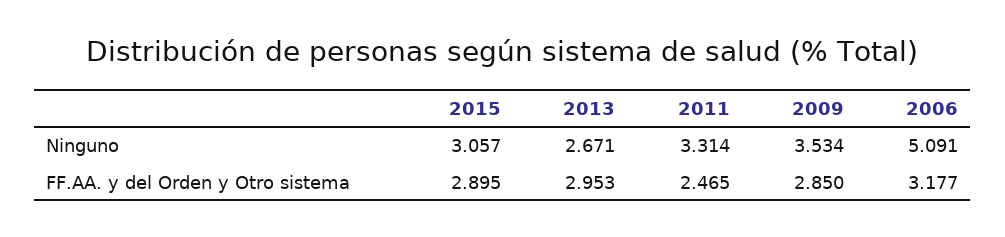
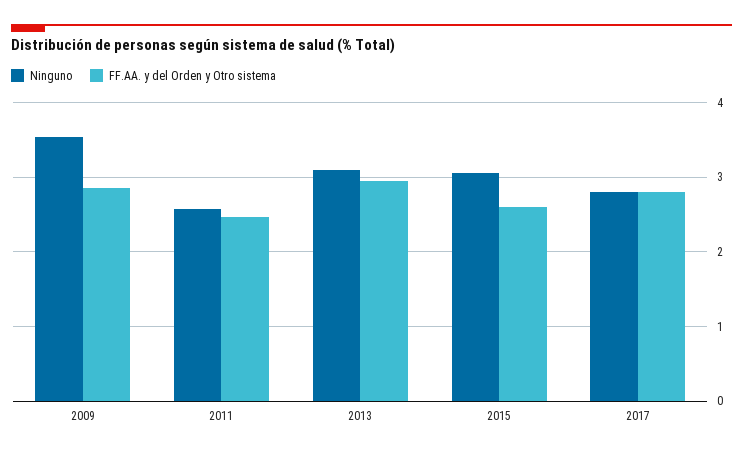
Ninguno, 2013: 2.671 -> 3.1
Ninguno, 2011: 3.314 -> 2.6
Ninguno, 2006: 5.091 -> none
FF.AA. y del Orden y Otro sistema, 2015: 2.895 -> 2.6
FF.AA. y del Orden y Otro sistema, 2006: 3.177 -> none
Ninguno, 2017: none -> 2.8
FF.AA. y del Orden y Otro sistema, 2017: none -> 2.8

